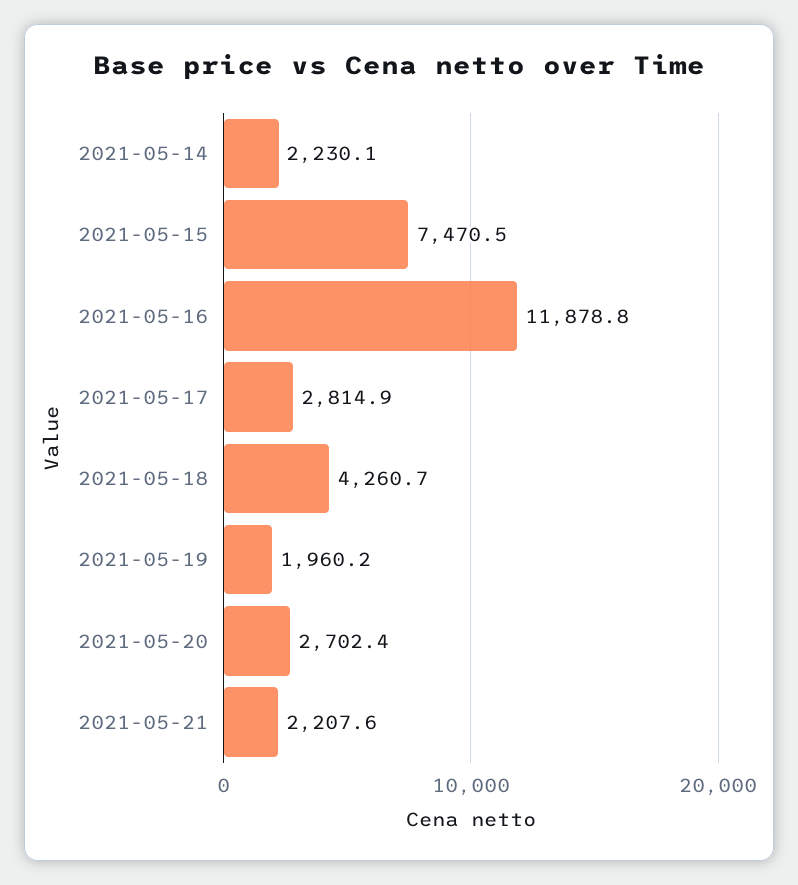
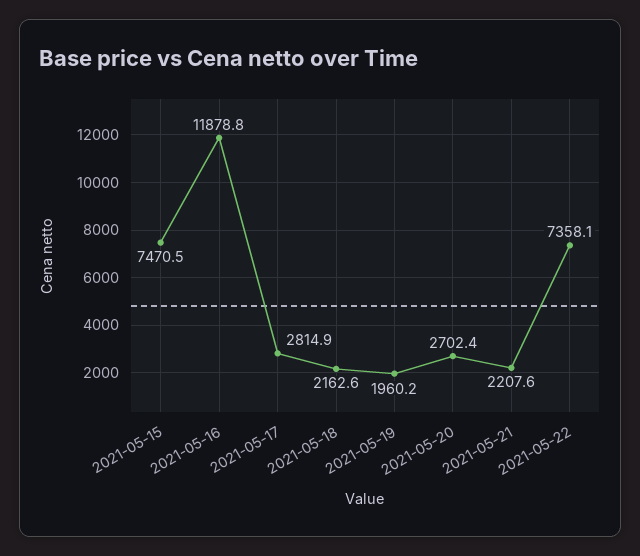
2021-05-14: 2230.1 -> none
2021-05-18: 4260.7 -> 2162.6
2021-05-22: none -> 7358.1

